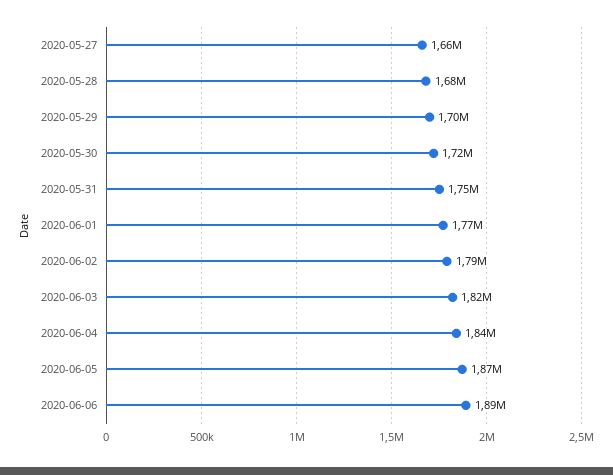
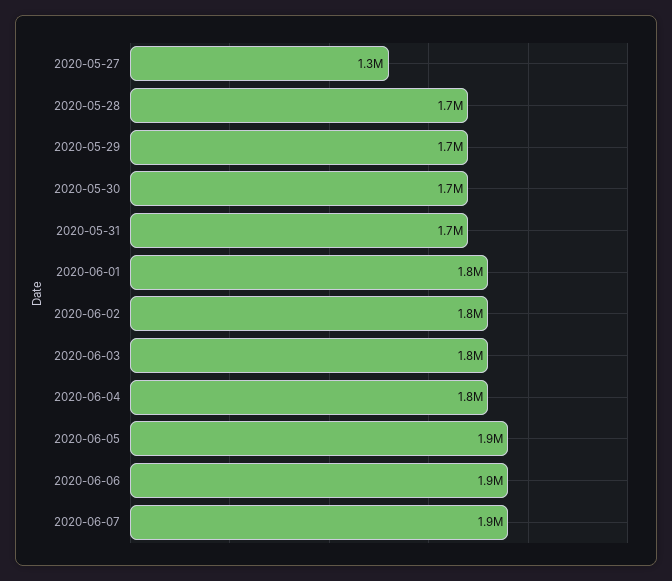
2020-05-27: 1660000 -> 1300000
2020-06-07: none -> 1900000

